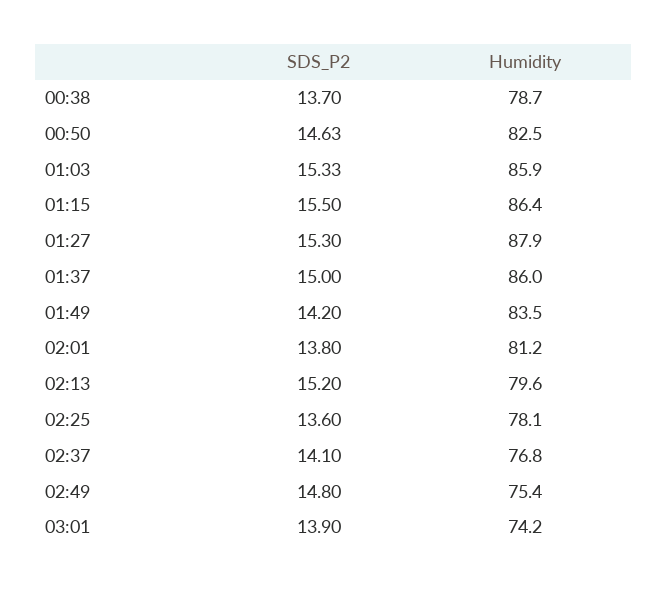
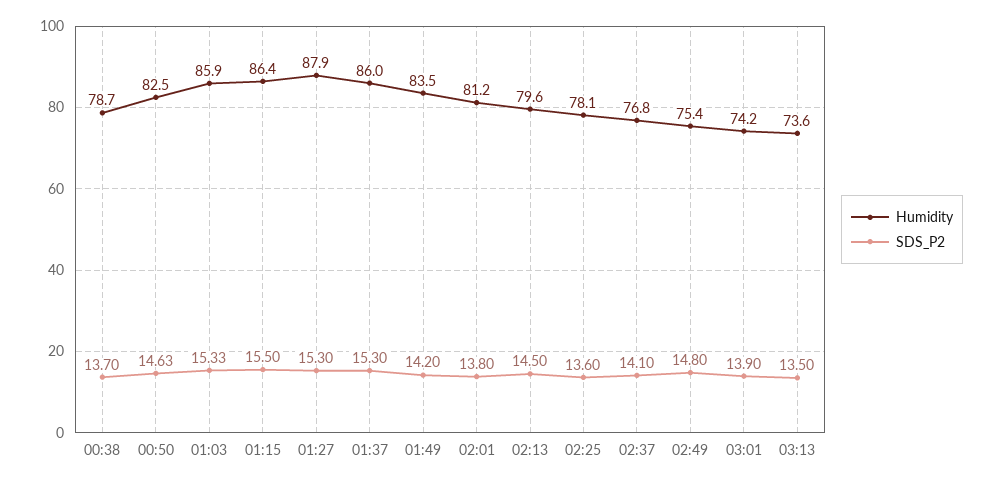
SDS_P2, 01:37: 15 -> 15.3
SDS_P2, 02:13: 15.2 -> 14.5
Humidity, 03:13: none -> 73.6
SDS_P2, 03:13: none -> 13.5

